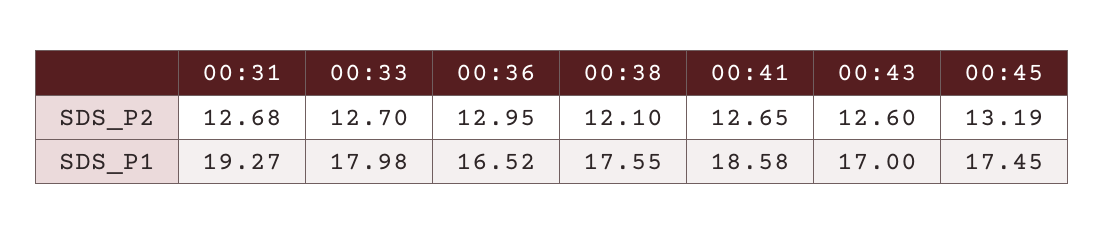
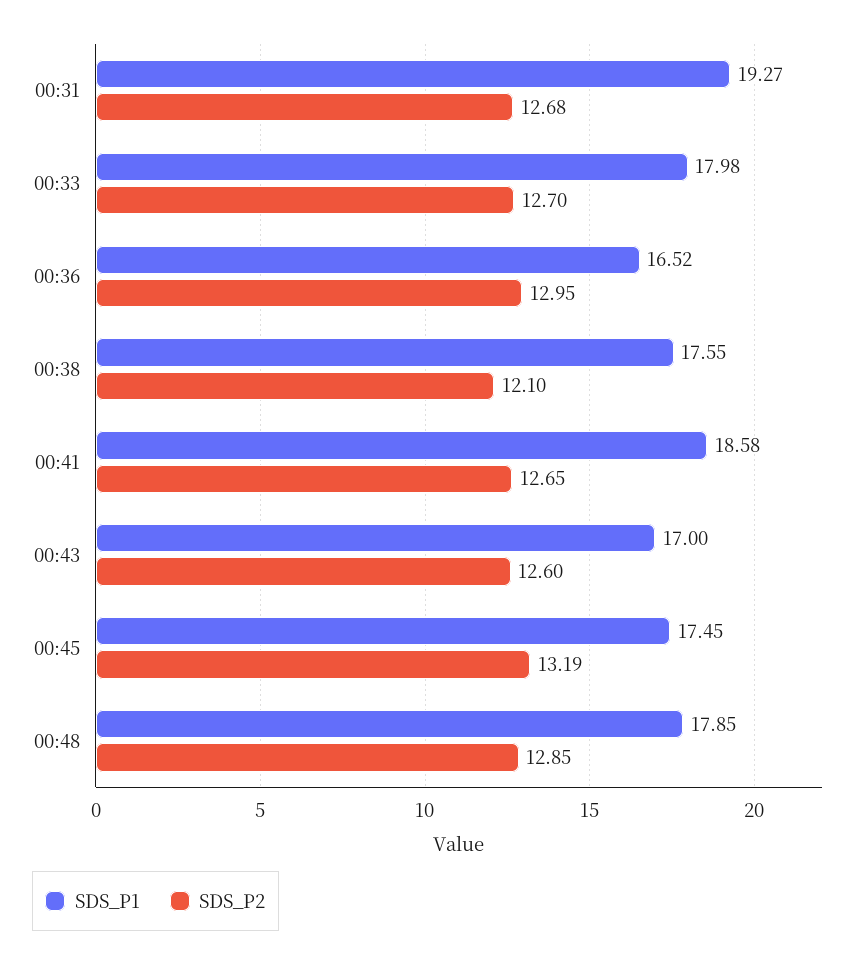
SDS_P1, 00:48: none -> 17.85
SDS_P2, 00:48: none -> 12.85

